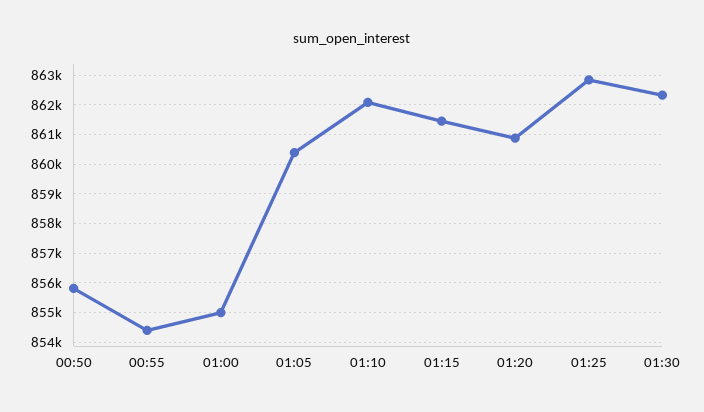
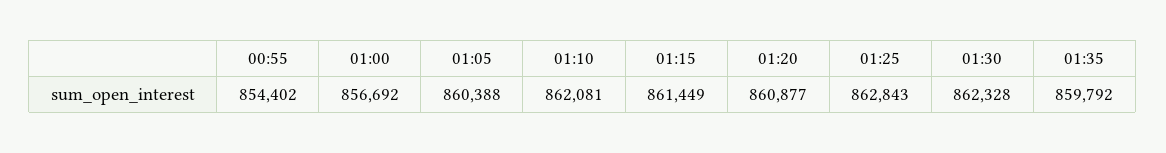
00:50: 855750 -> none
01:00: 855000 -> 856692
01:35: none -> 859792

